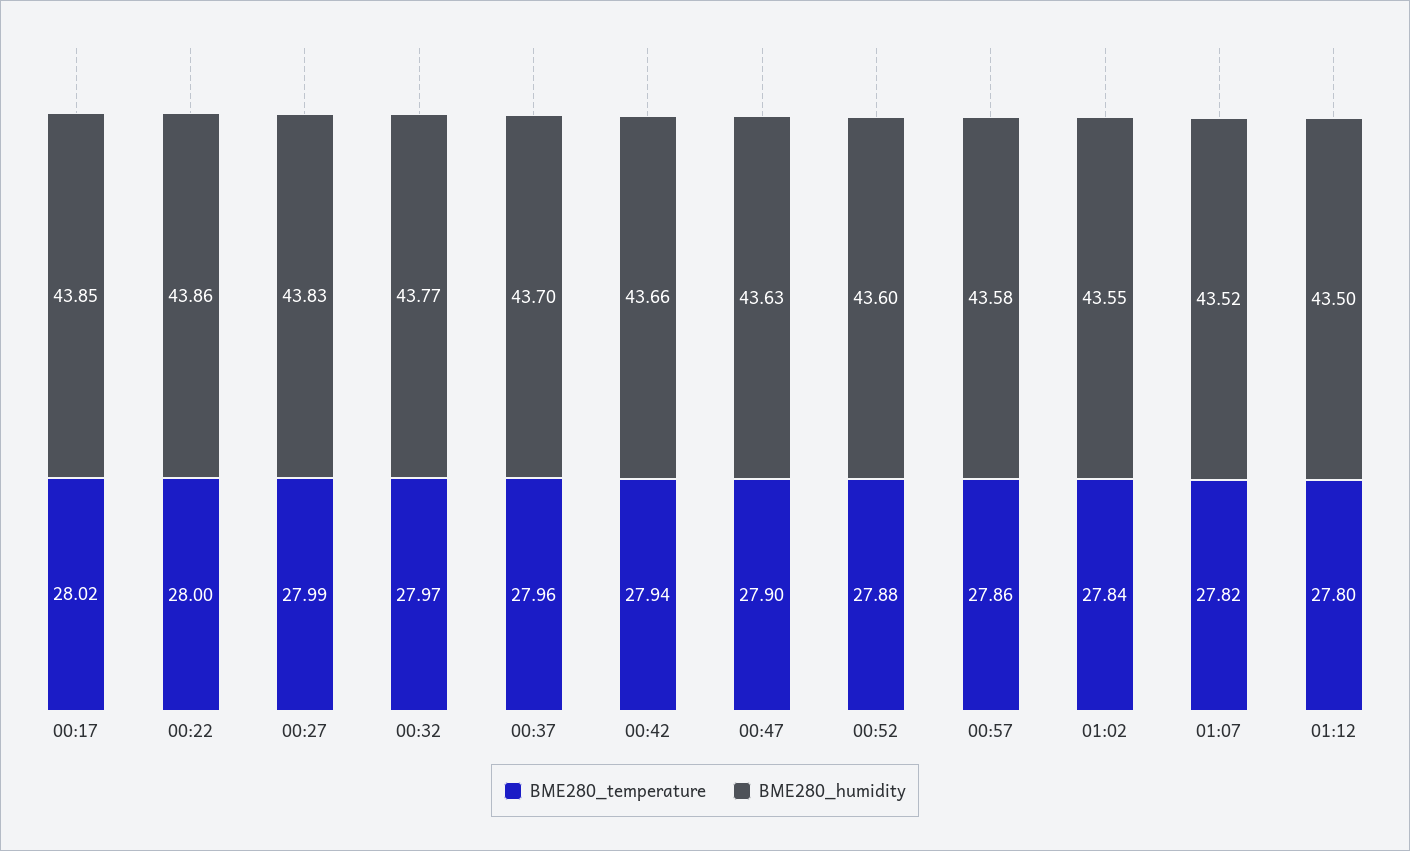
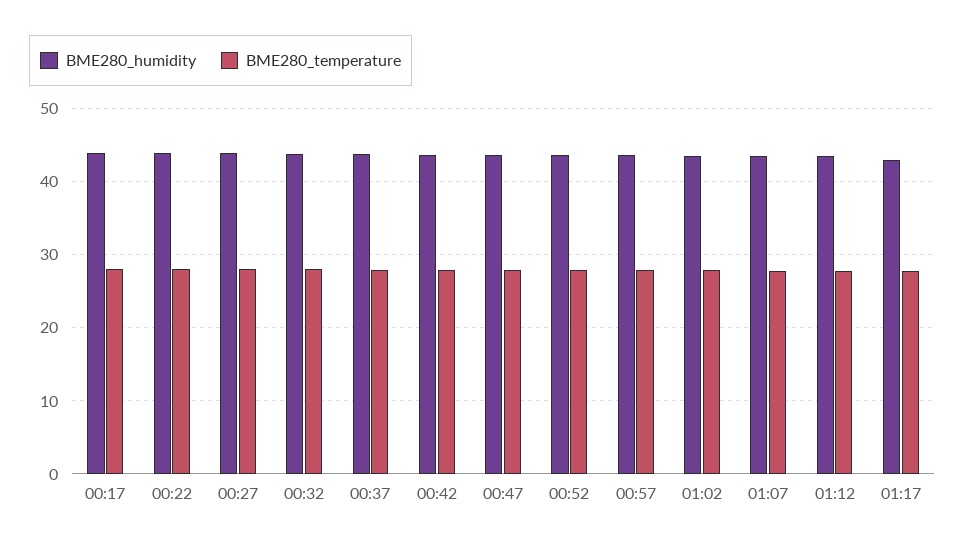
BME280_humidity, 01:17: none -> 43
BME280_temperature, 01:17: none -> 28

